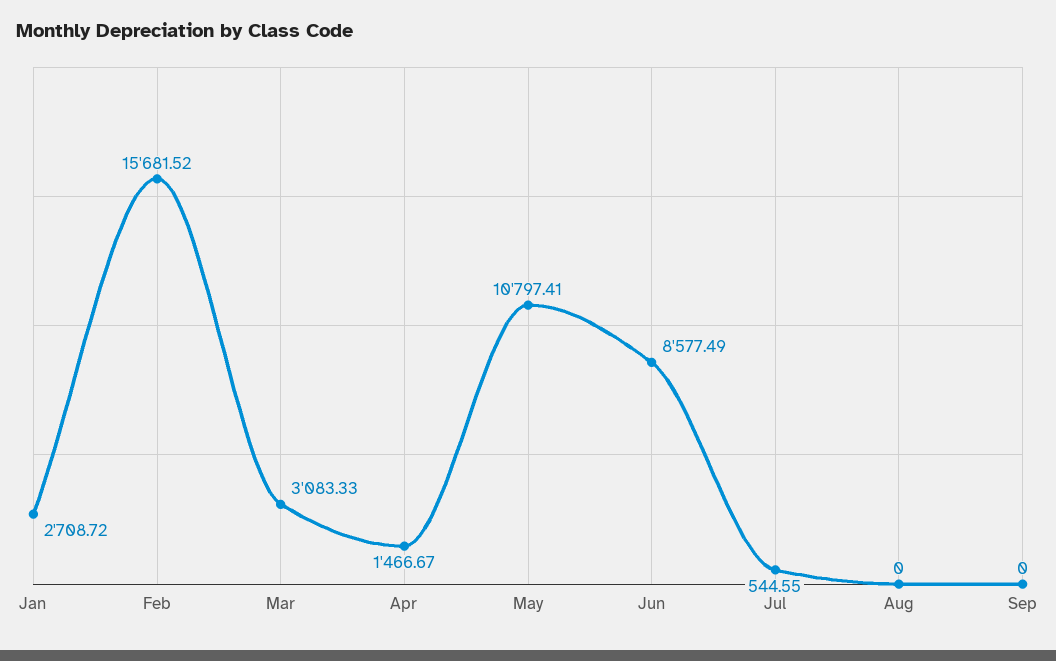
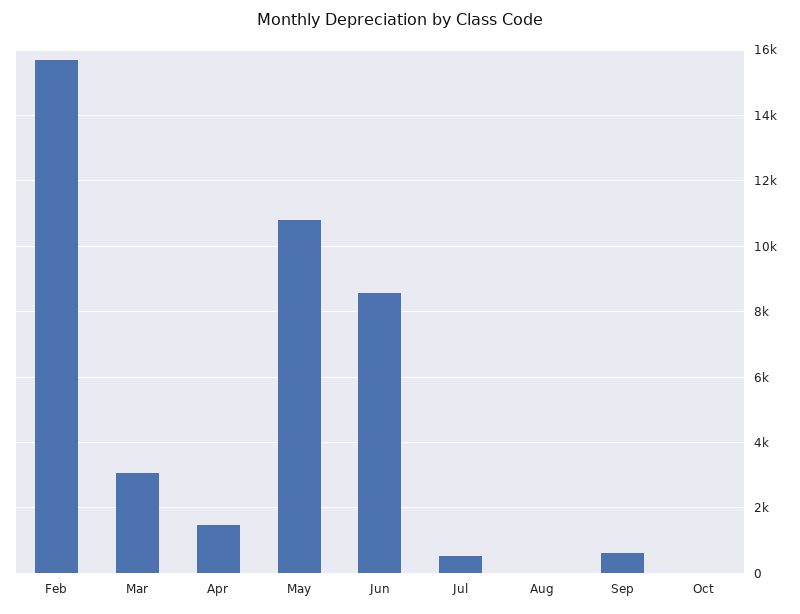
Jan: 2708.72 -> none
Sep: 0 -> 600
Oct: none -> 0

